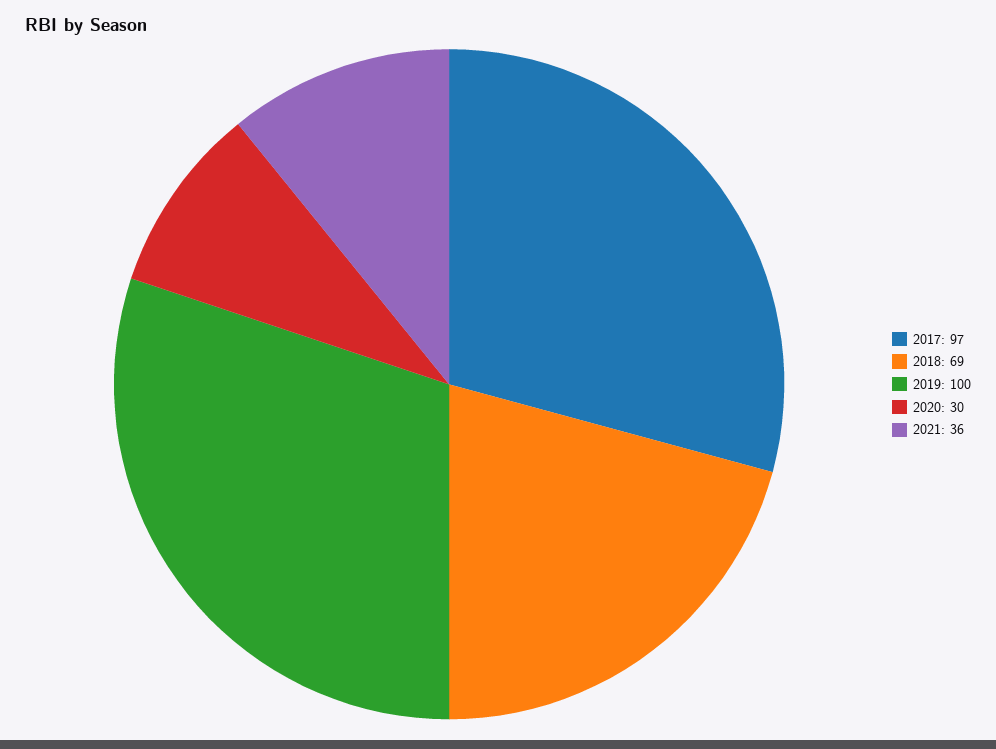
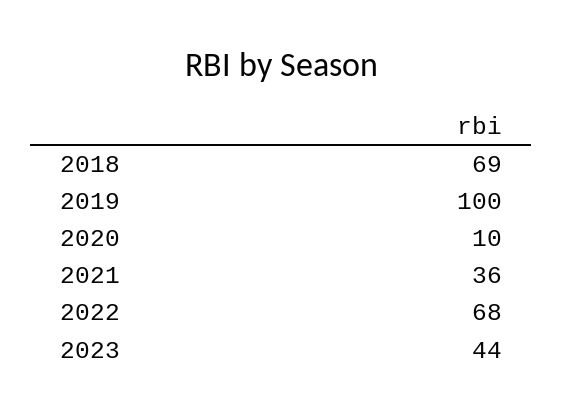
2017: 97 -> none
2020: 30 -> 10
2022: none -> 68
2023: none -> 44

